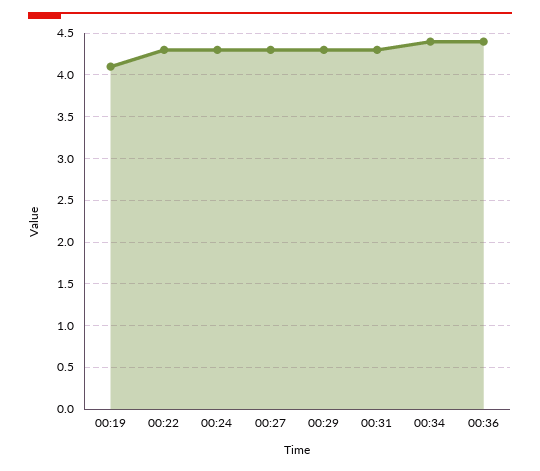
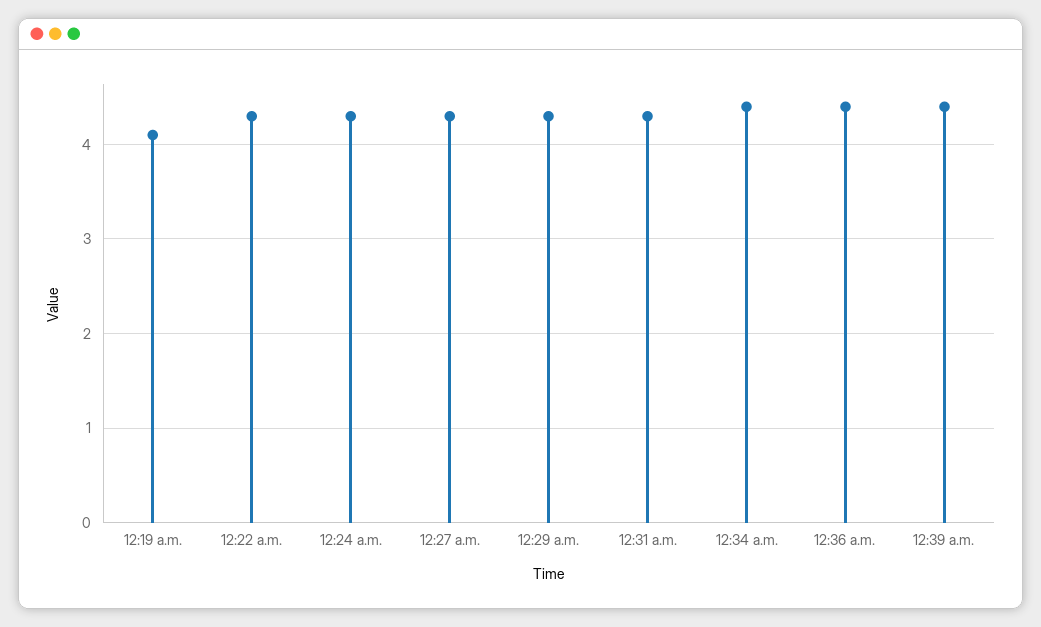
12:39 a.m.: none -> 4.4

